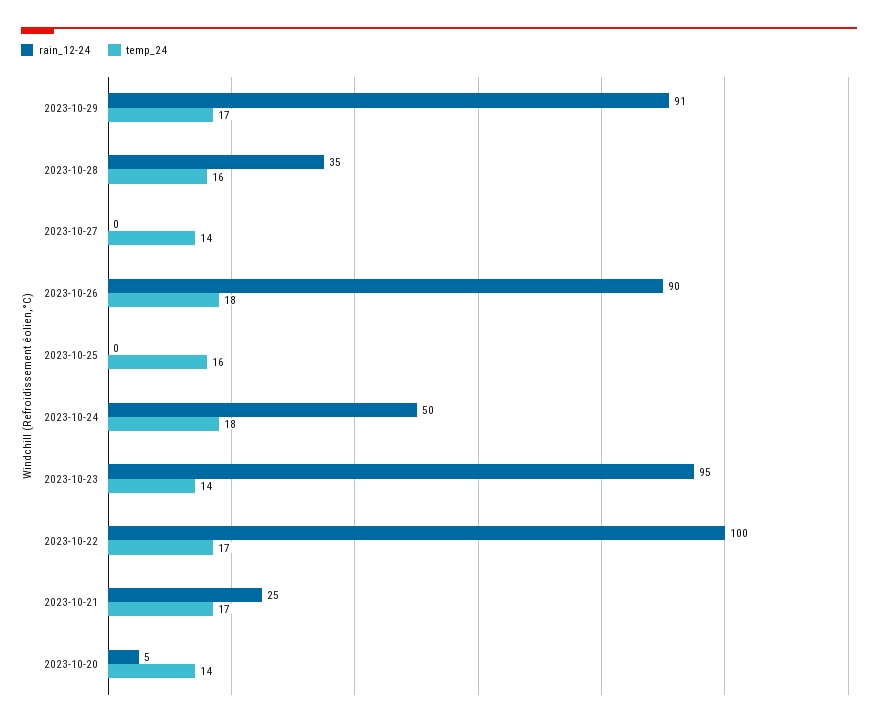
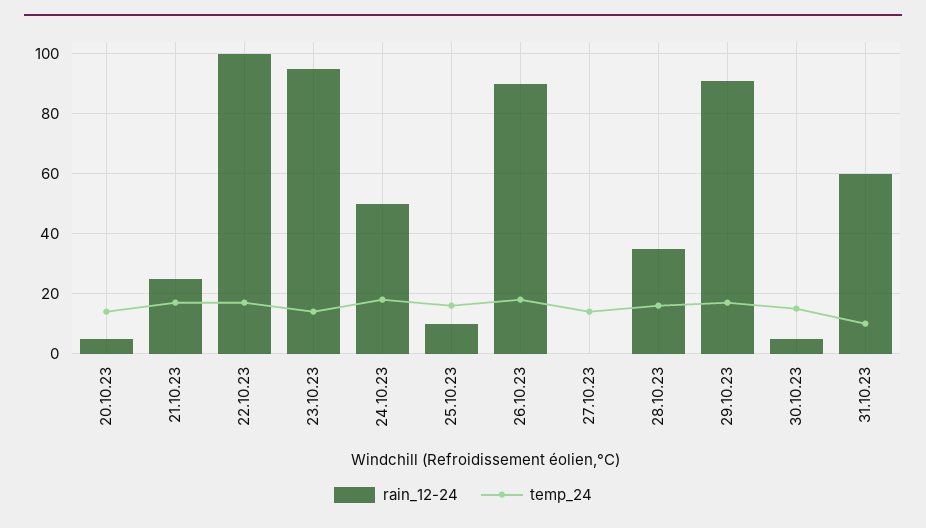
rain_12-24, 2023-10-25: 0 -> 10
rain_12-24, 30.10.23: none -> 5
temp_24, 30.10.23: none -> 15
rain_12-24, 31.10.23: none -> 60
temp_24, 31.10.23: none -> 10

